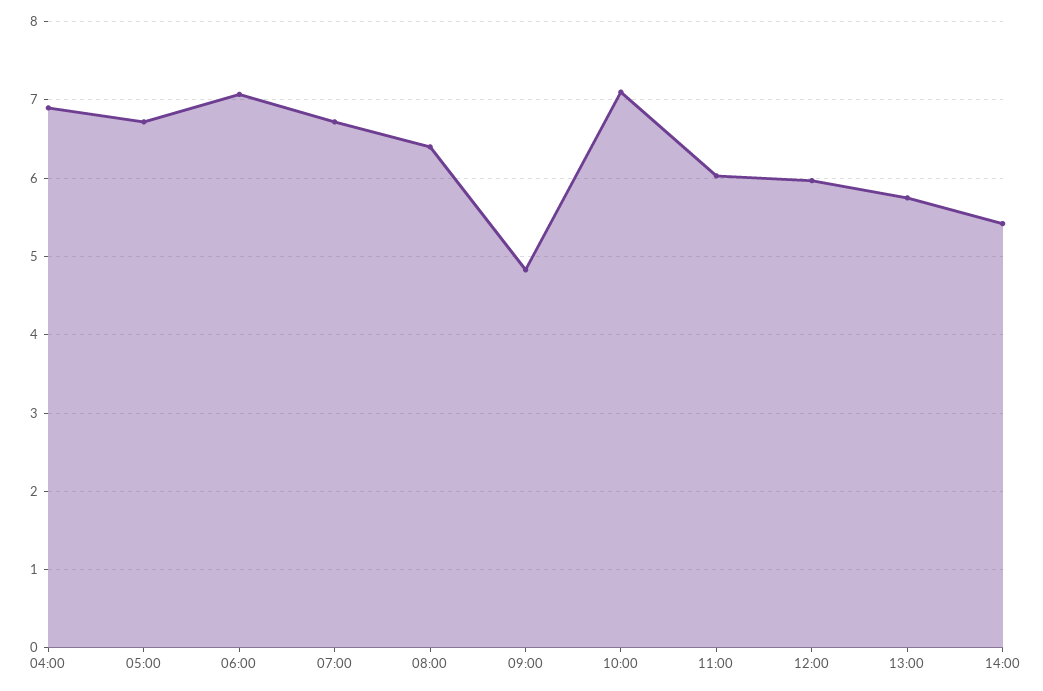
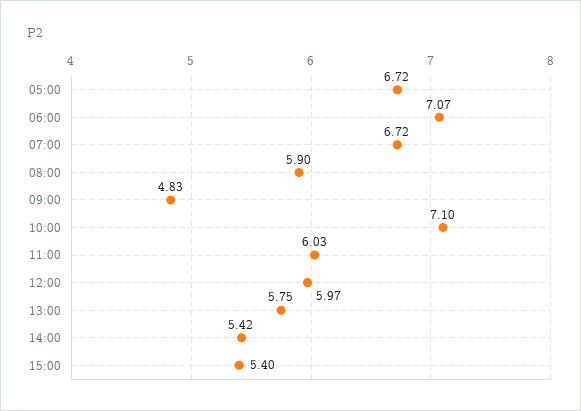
04:00: 6.9 -> none
08:00: 6.4 -> 5.9
15:00: none -> 5.4

